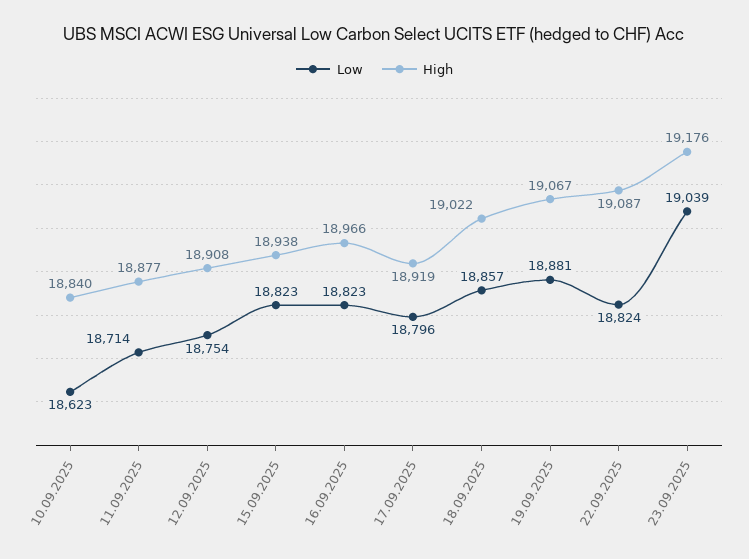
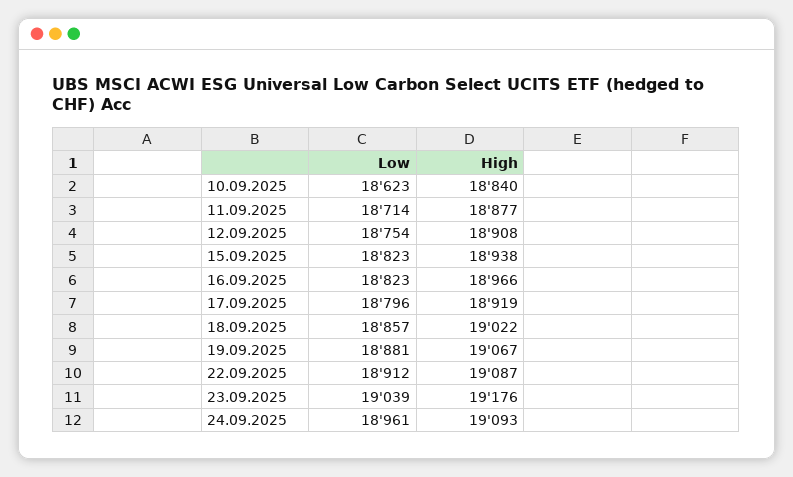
Low, 22.09.2025: 18824 -> 18912
Low, 24.09.2025: none -> 18961
High, 24.09.2025: none -> 19093

